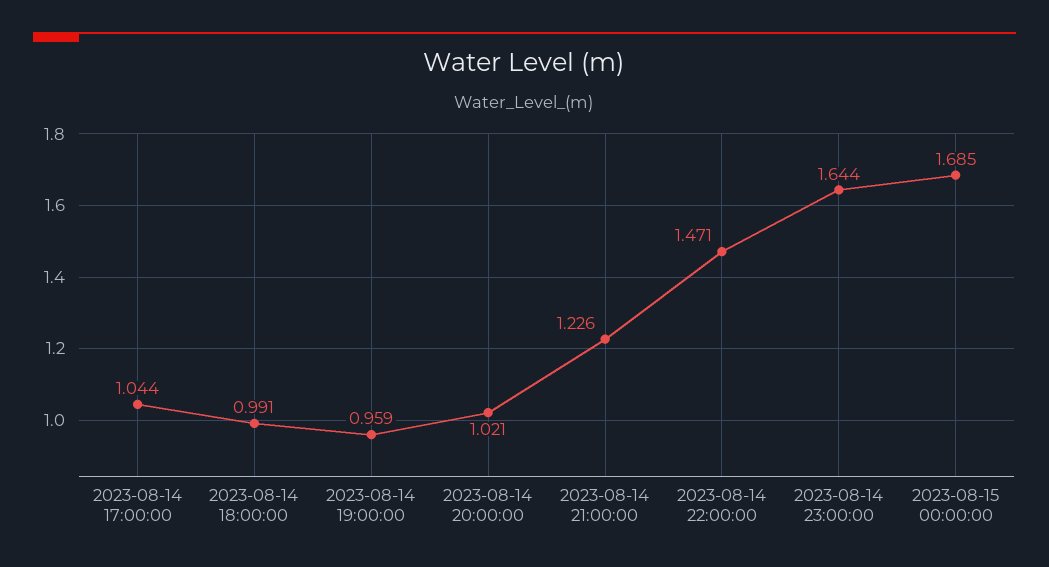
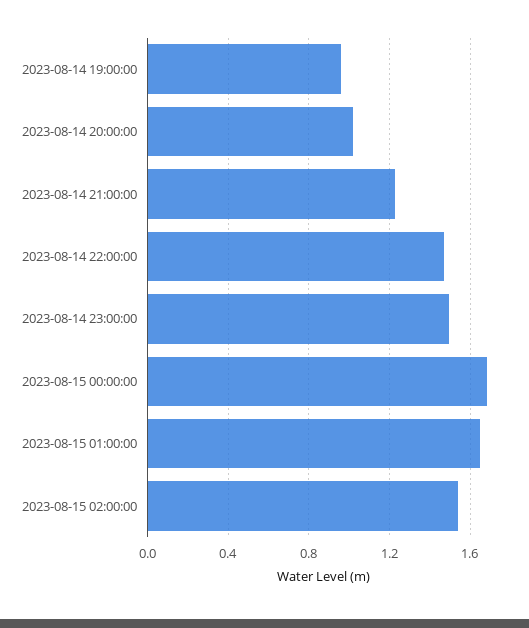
2023-08-14 17:00:00: 1.044 -> none
2023-08-14 18:00:00: 0.991 -> none
2023-08-14 23:00:00: 1.644 -> 1.5
2023-08-15 01:00:00: none -> 1.65
2023-08-15 02:00:00: none -> 1.55

